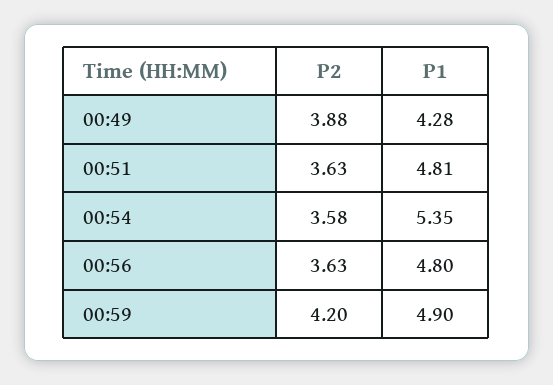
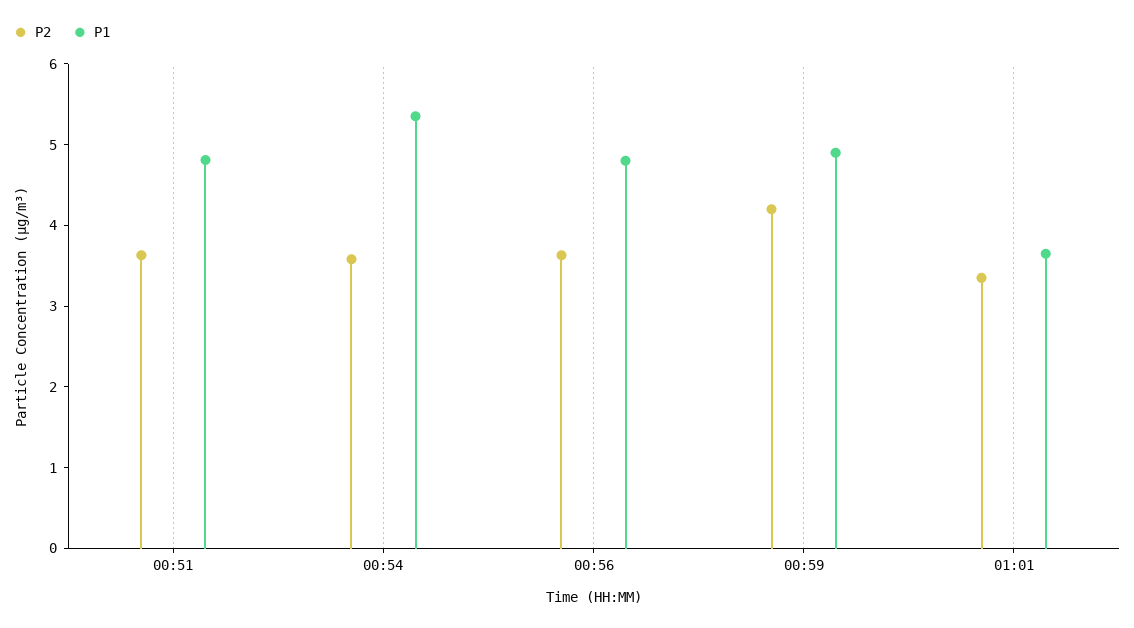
P2, 00:49: 3.88 -> none
P1, 00:49: 4.28 -> none
P2, 01:01: none -> 3.4
P1, 01:01: none -> 3.6

